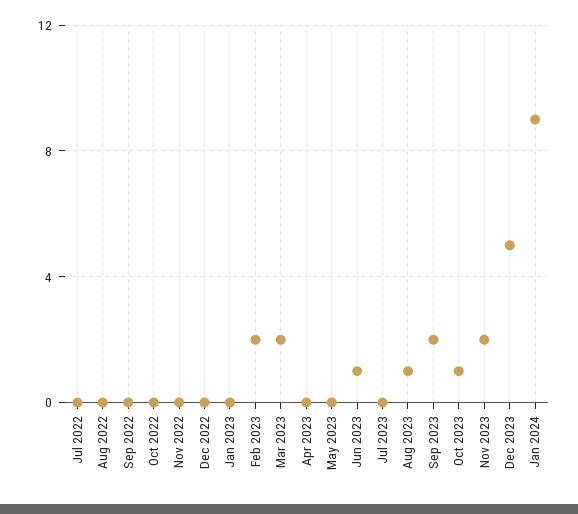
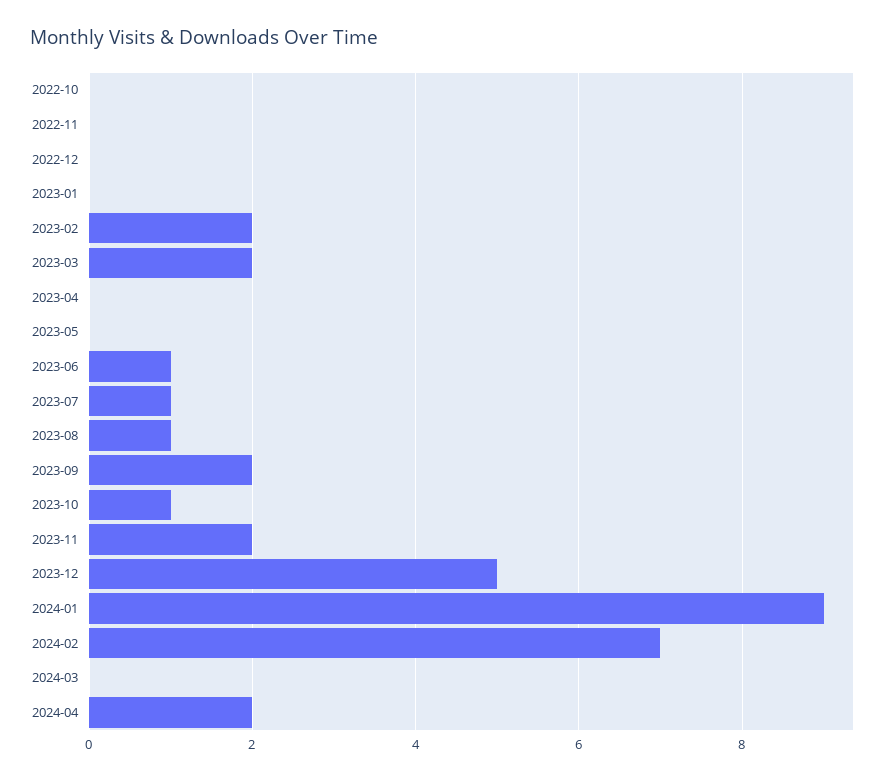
Jul 2022: 0 -> none
Aug 2022: 0 -> none
Sep 2022: 0 -> none
Jul 2023: 0 -> 1
2024-02: none -> 7
2024-03: none -> 0
2024-04: none -> 2

